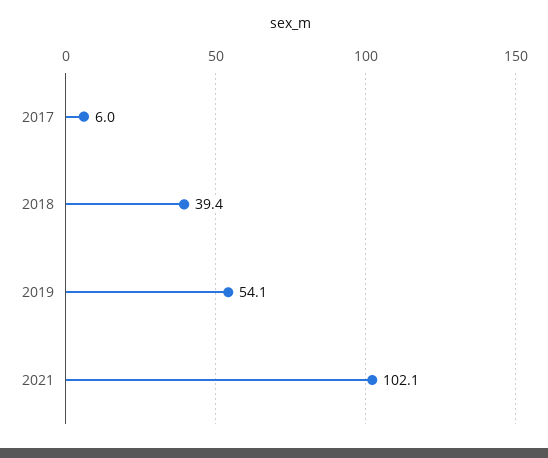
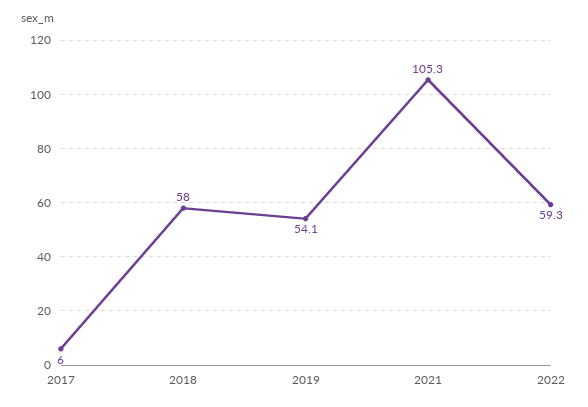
2018: 39.4 -> 58
2021: 102.1 -> 105.3
2022: none -> 59.3

